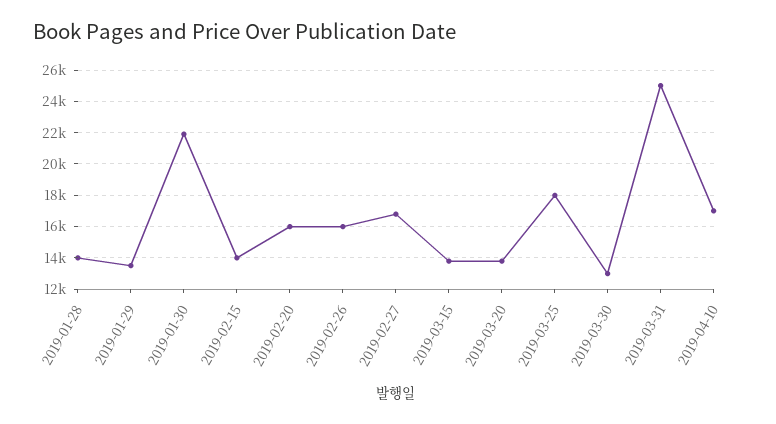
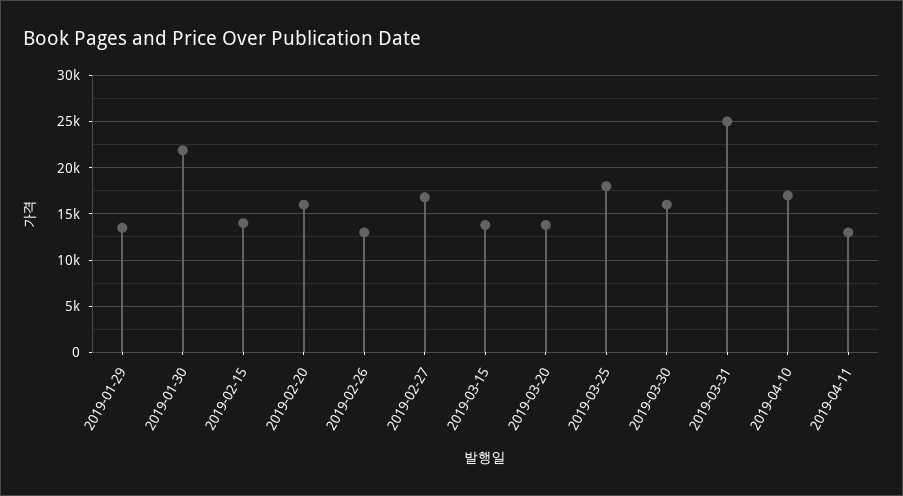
2019-01-28: 14000 -> none
2019-02-26: 16000 -> 13000
2019-03-30: 13000 -> 16000
2019-04-11: none -> 13000

